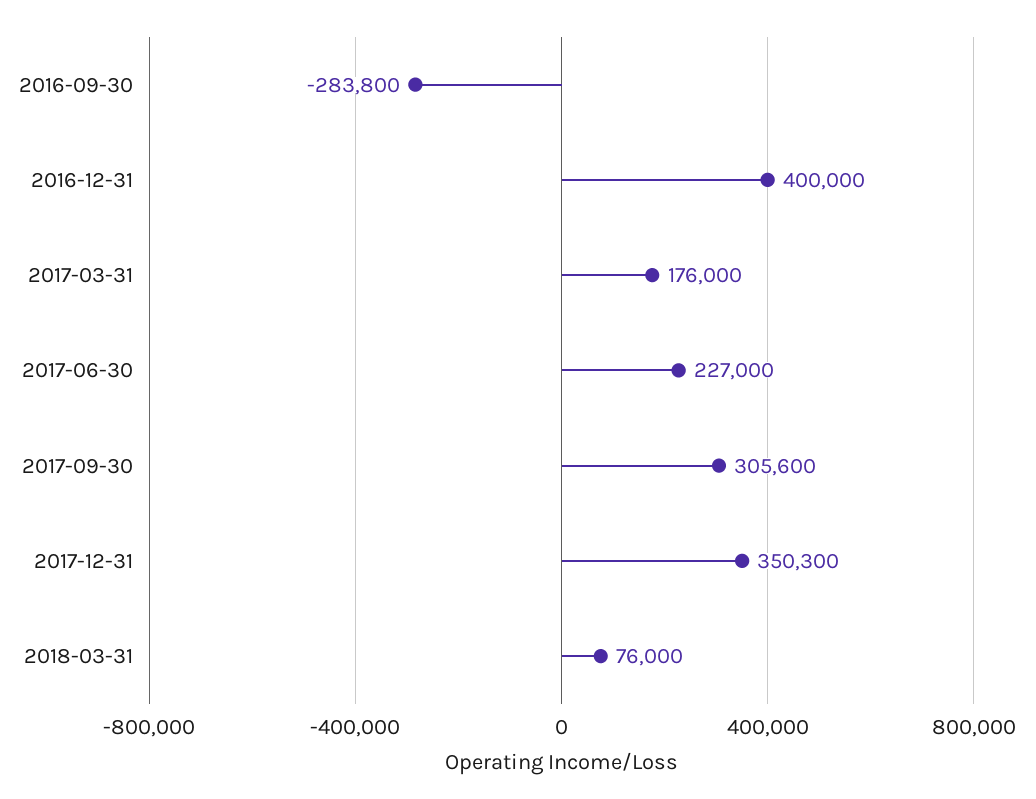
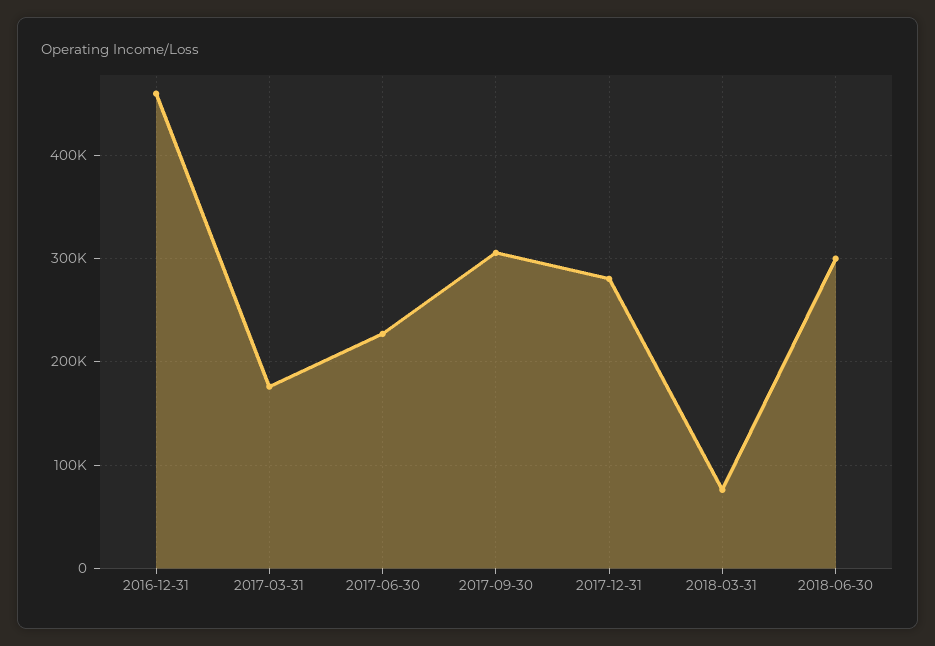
2016-09-30: -283800 -> none
2016-12-31: 400000 -> 460000
2017-12-31: 350300 -> 280000
2018-06-30: none -> 300000

